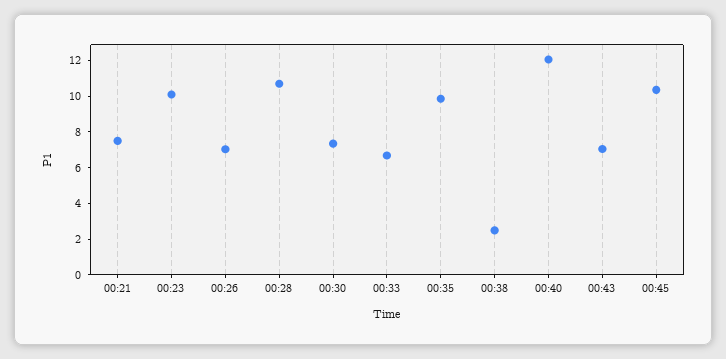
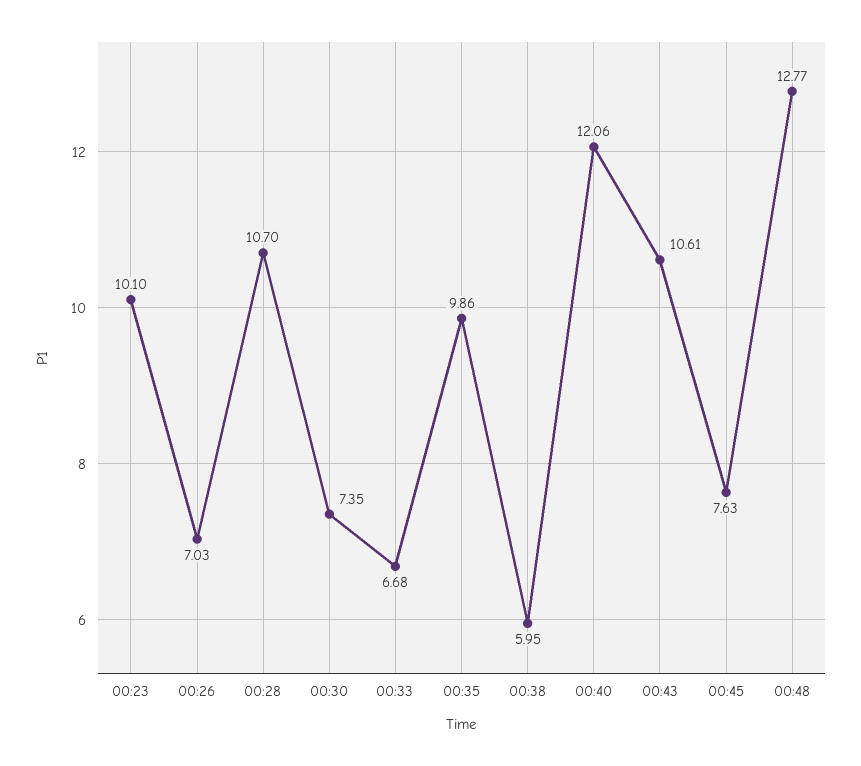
00:21: 7.5 -> none
00:38: 2.5 -> 5.95
00:43: 7 -> 10.61
00:45: 10.5 -> 7.63
00:48: none -> 12.77

